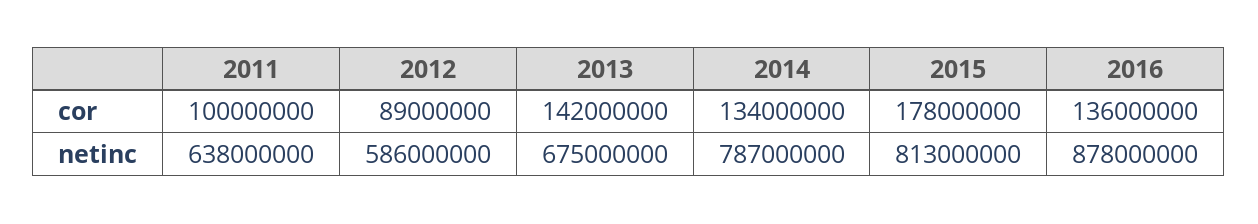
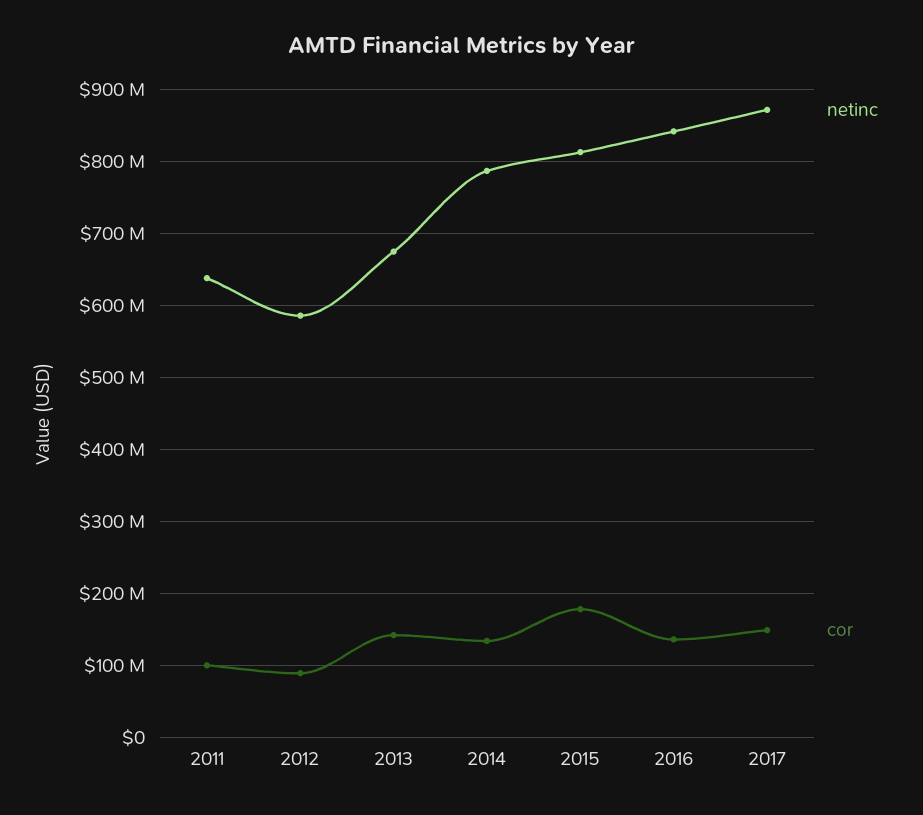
netinc, 2016: 878000000 -> 840000000
netinc, 2017: none -> 870000000
cor, 2017: none -> 150000000

